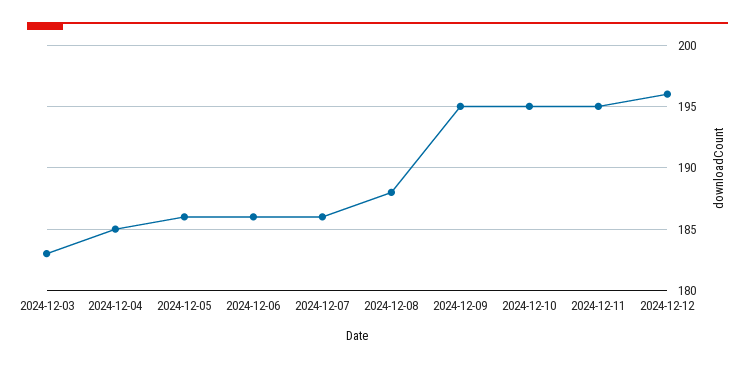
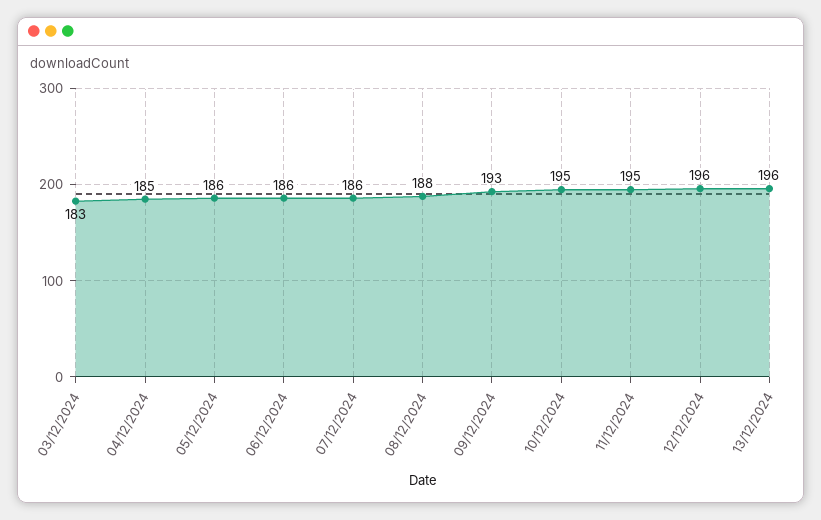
2024-12-09: 195 -> 193
13/12/2024: none -> 196

